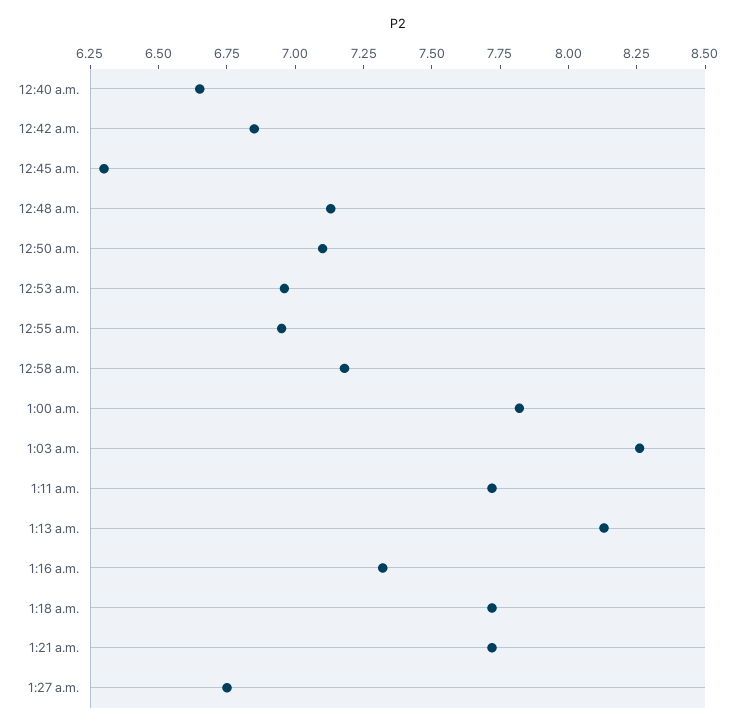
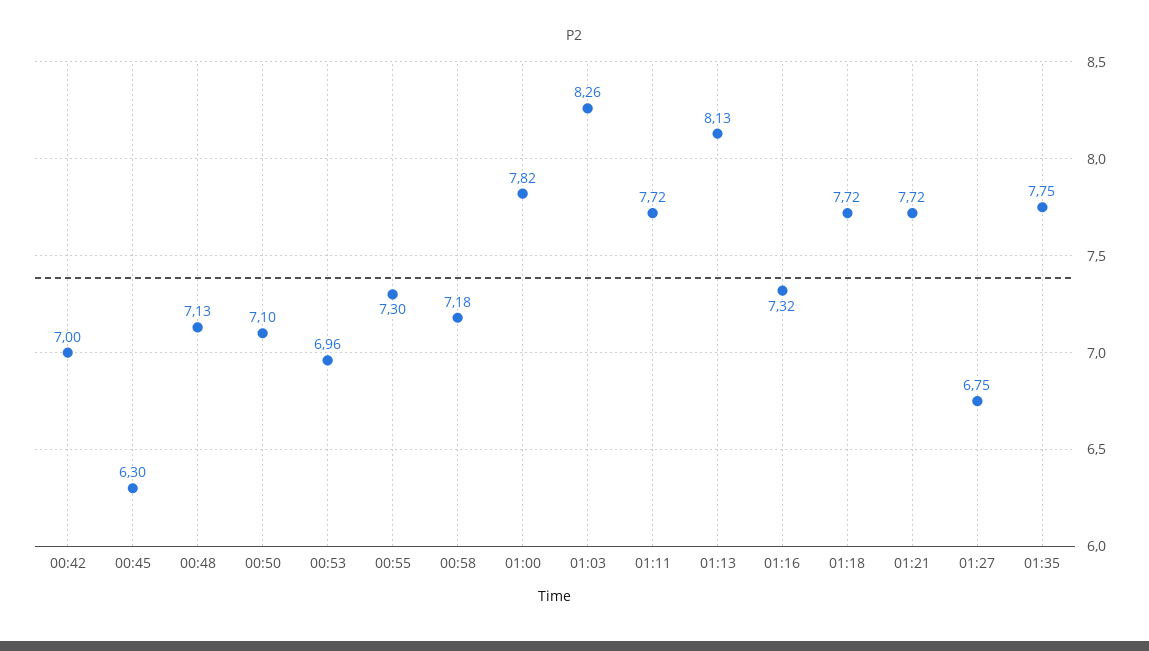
12:40 a.m.: 6.65 -> none
12:42 a.m.: 6.85 -> 7
12:55 a.m.: 6.95 -> 7.3
01:35: none -> 7.75

